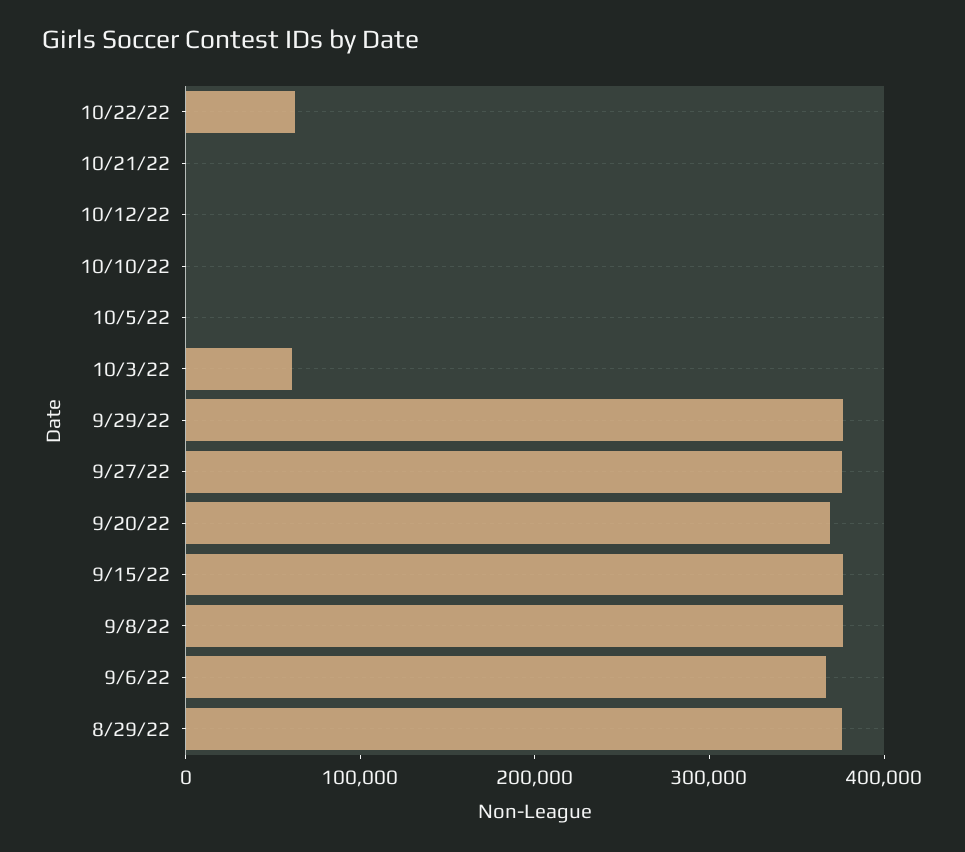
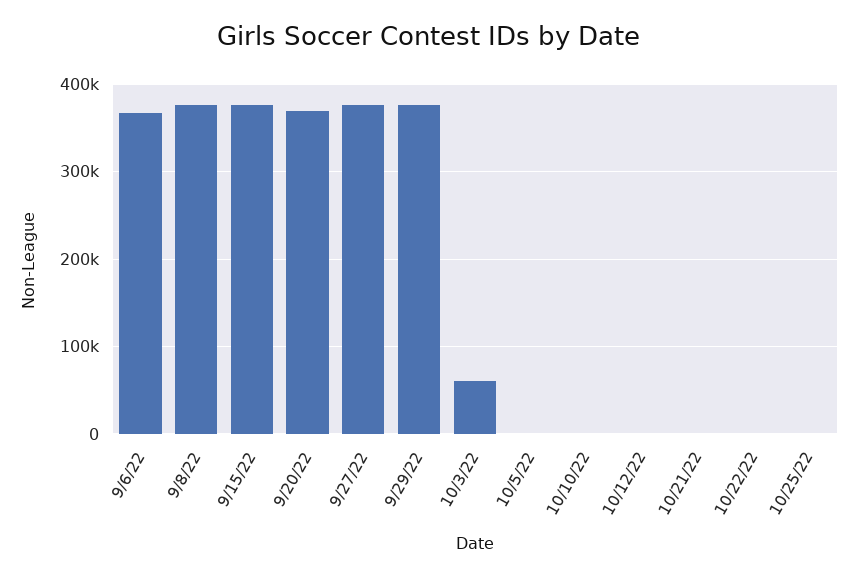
10/22/22: 60000 -> 0
8/29/22: 380000 -> none
10/25/22: none -> 0

